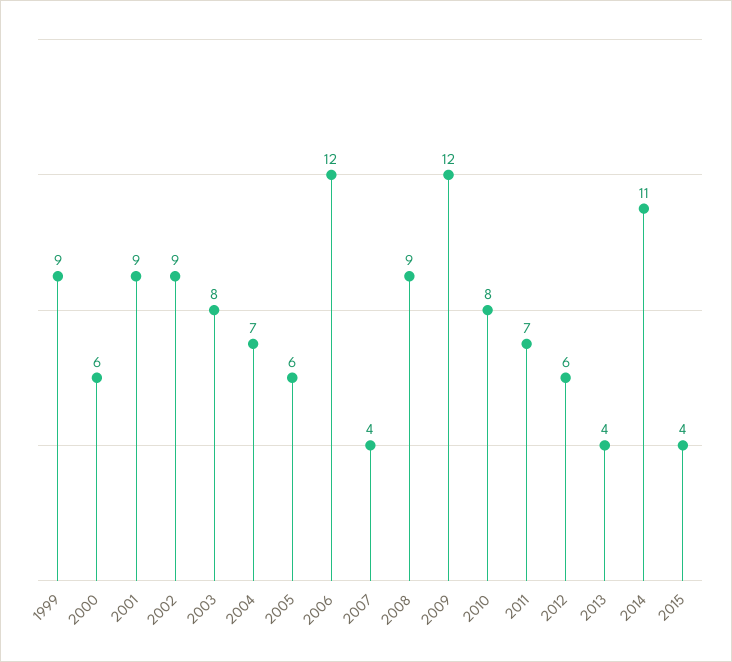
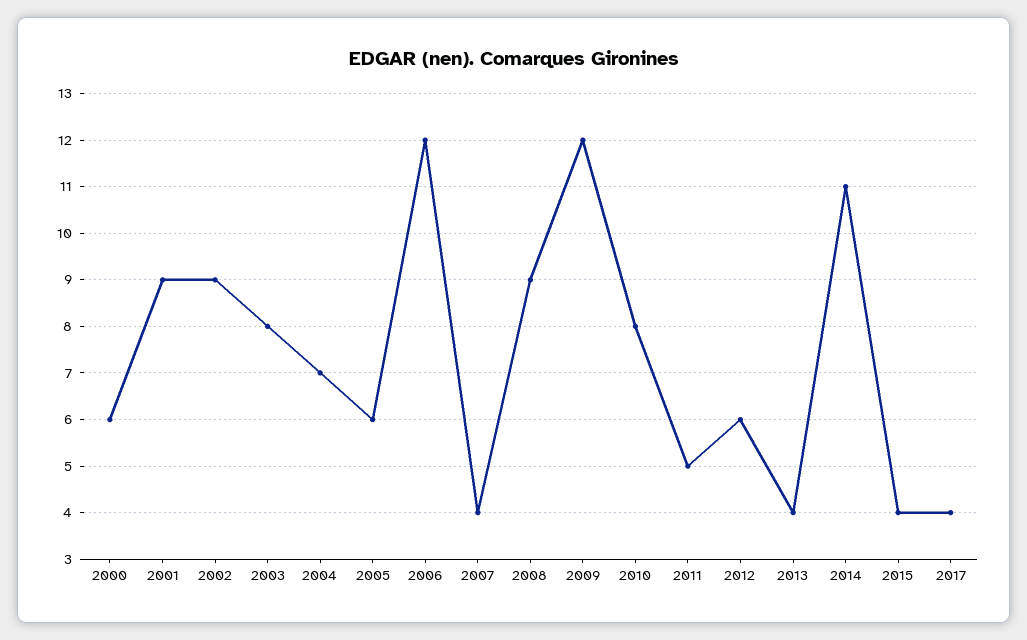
1999: 9 -> none
2011: 7 -> 5
2017: none -> 4

